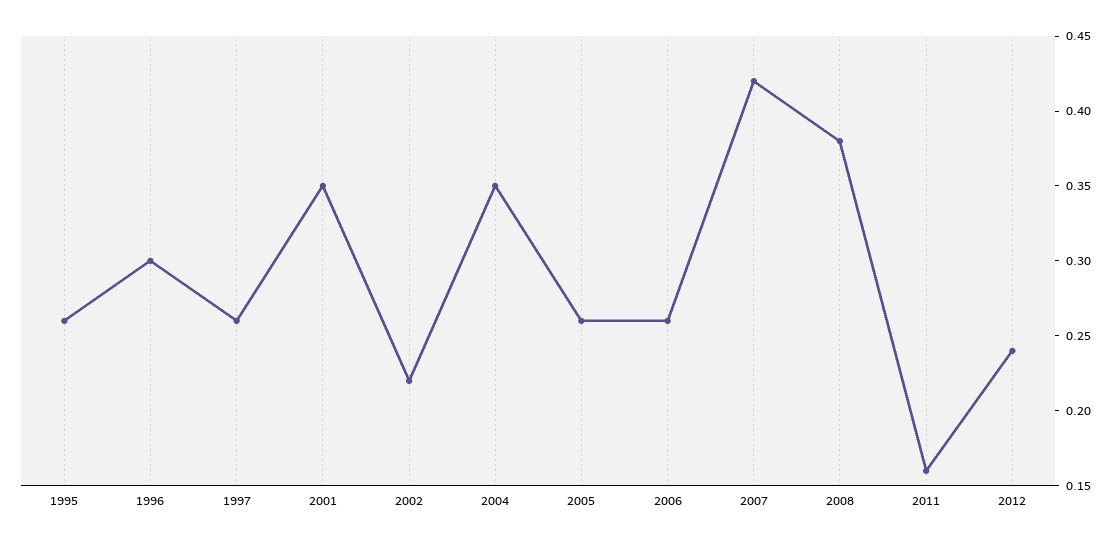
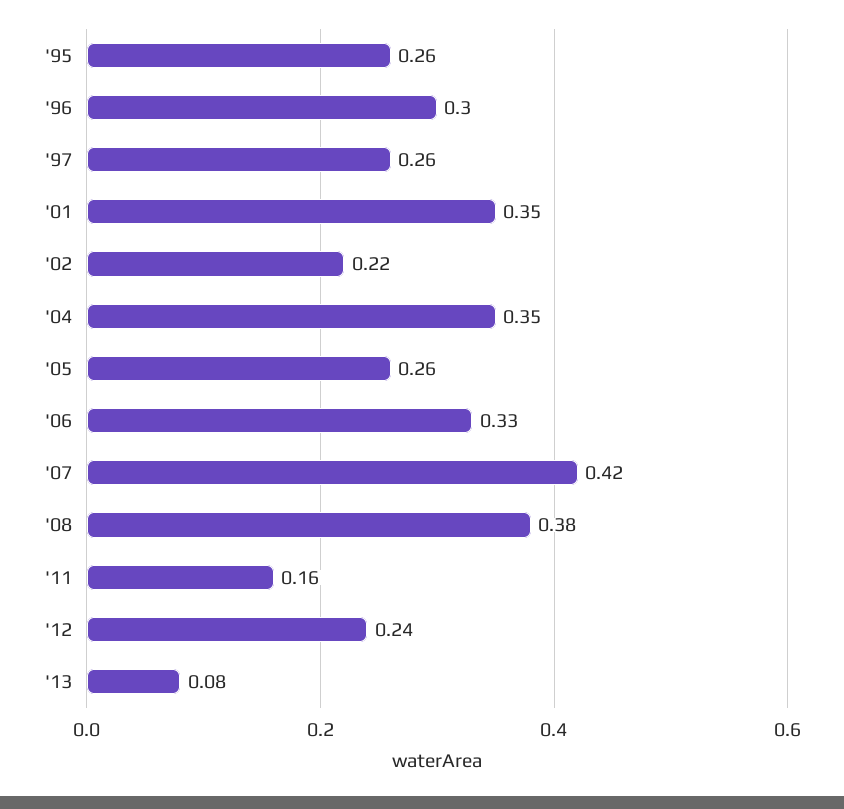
2006: 0.26 -> 0.33
'13: none -> 0.08

